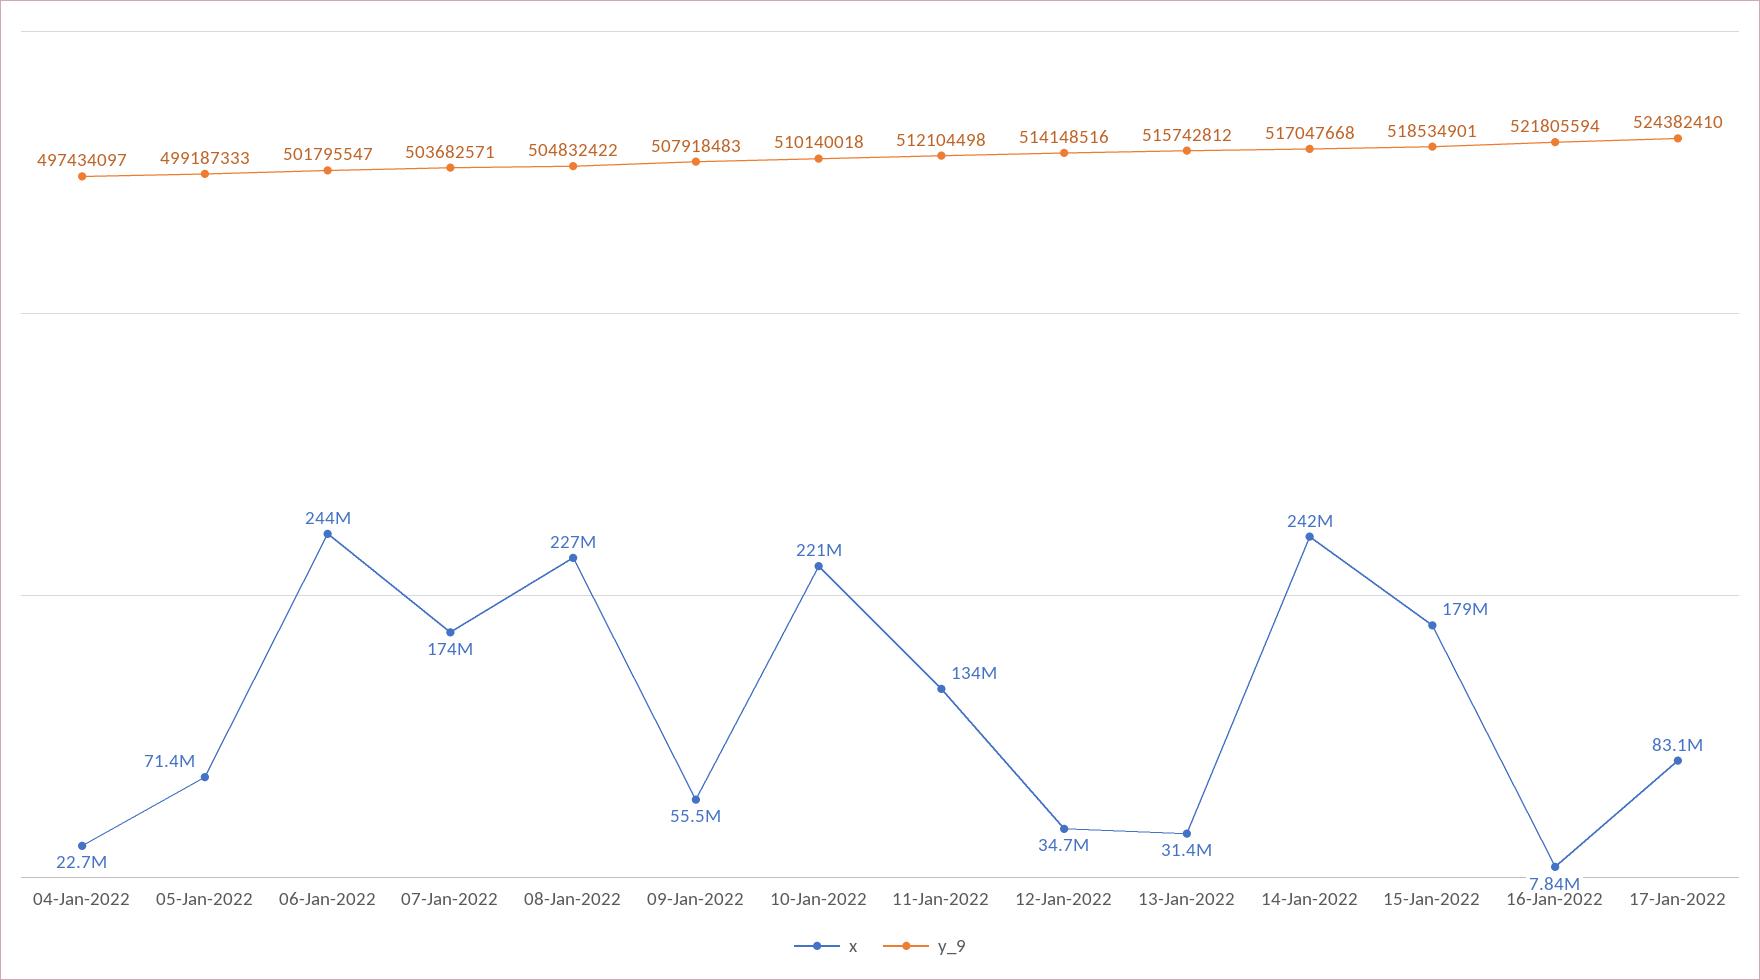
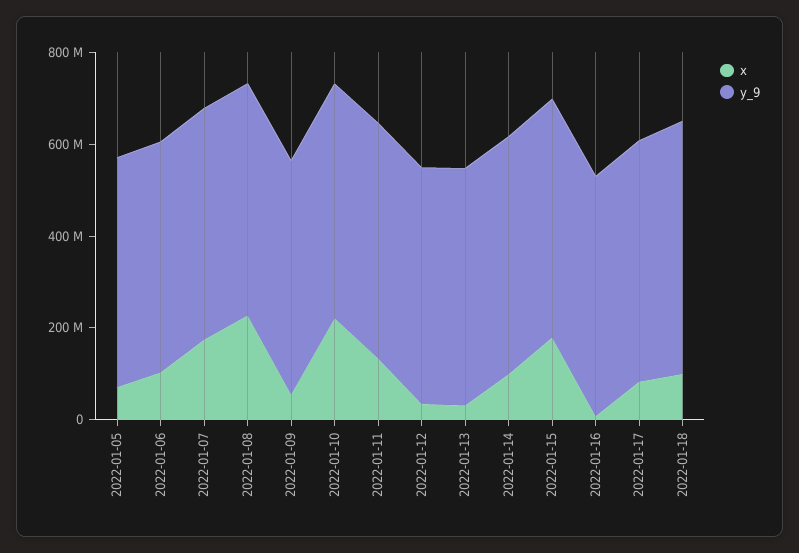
x, 04-Jan-2022: 22700000 -> none
y_9, 04-Jan-2022: 497434097 -> none
x, 06-Jan-2022: 244000000 -> 100000000
x, 14-Jan-2022: 242000000 -> 100000000
x, 2022-01-18: none -> 100000000
y_9, 2022-01-18: none -> 550000000

